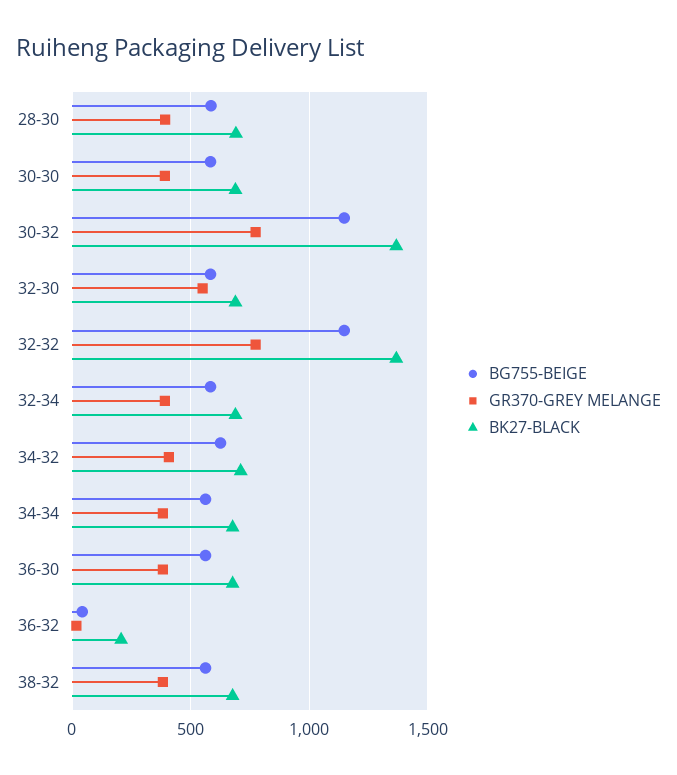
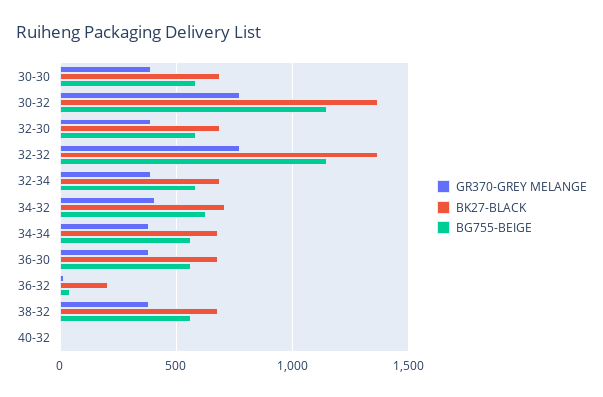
BG755-BEIGE, 28-30: 600 -> none
GR370-GREY MELANGE, 28-30: 400 -> none
BK27-BLACK, 28-30: 700 -> none
GR370-GREY MELANGE, 32-30: 550 -> 400
GR370-GREY MELANGE, 40-32: none -> 0
BK27-BLACK, 40-32: none -> 0
BG755-BEIGE, 40-32: none -> 0

